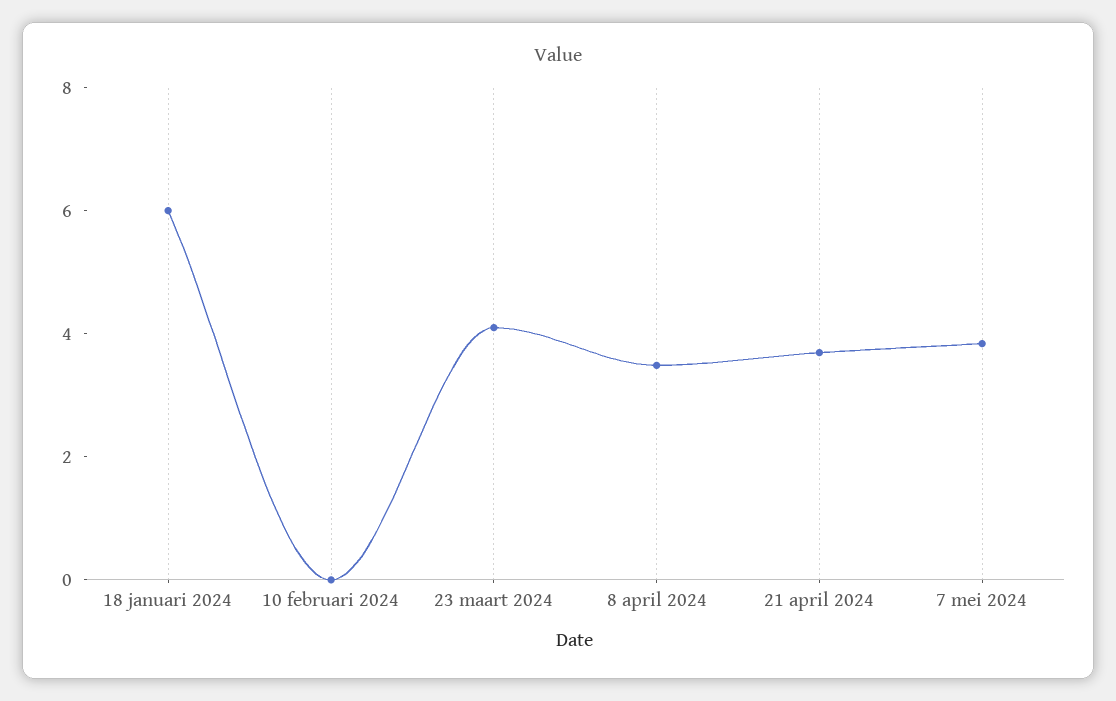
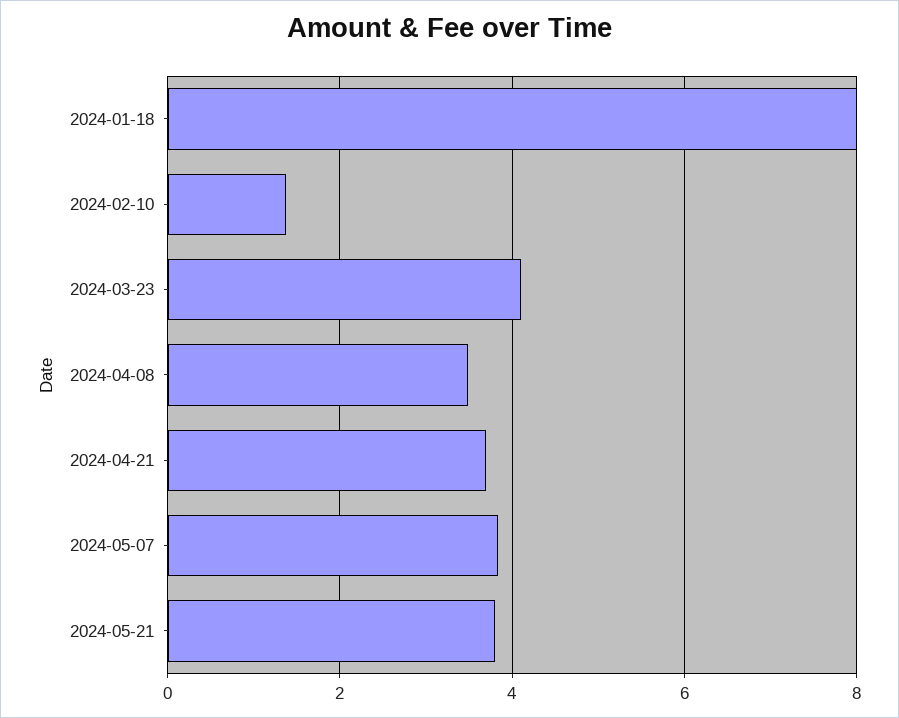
18 januari 2024: 6 -> 8
10 februari 2024: 0 -> 1.4
2024-05-21: none -> 3.8

